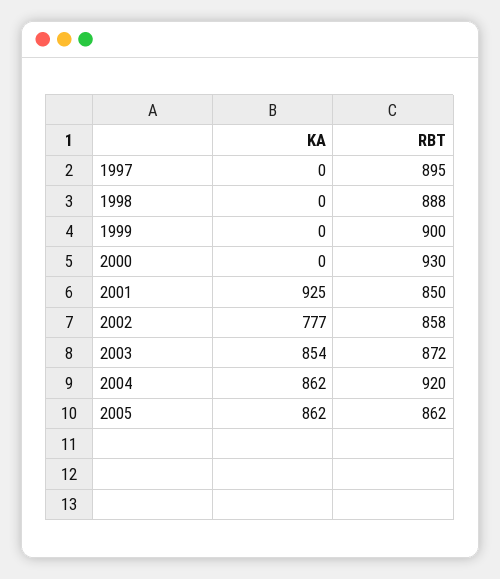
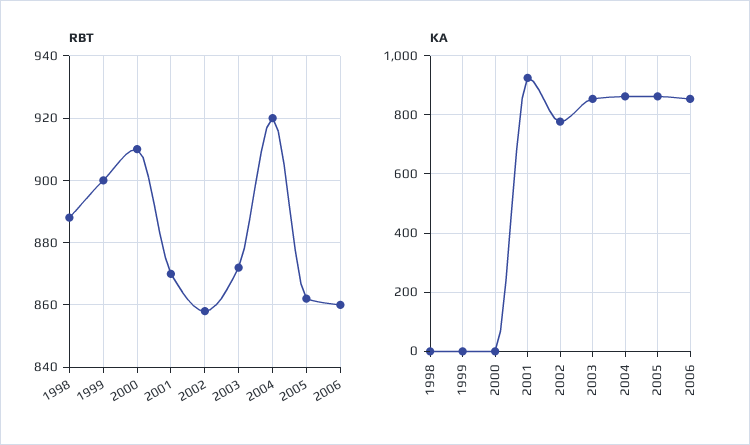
KA, 1997: 0 -> none
RBT, 1997: 895 -> none
RBT, 2000: 930 -> 910
RBT, 2001: 850 -> 870
RBT, 2006: none -> 860
KA, 2006: none -> 850

